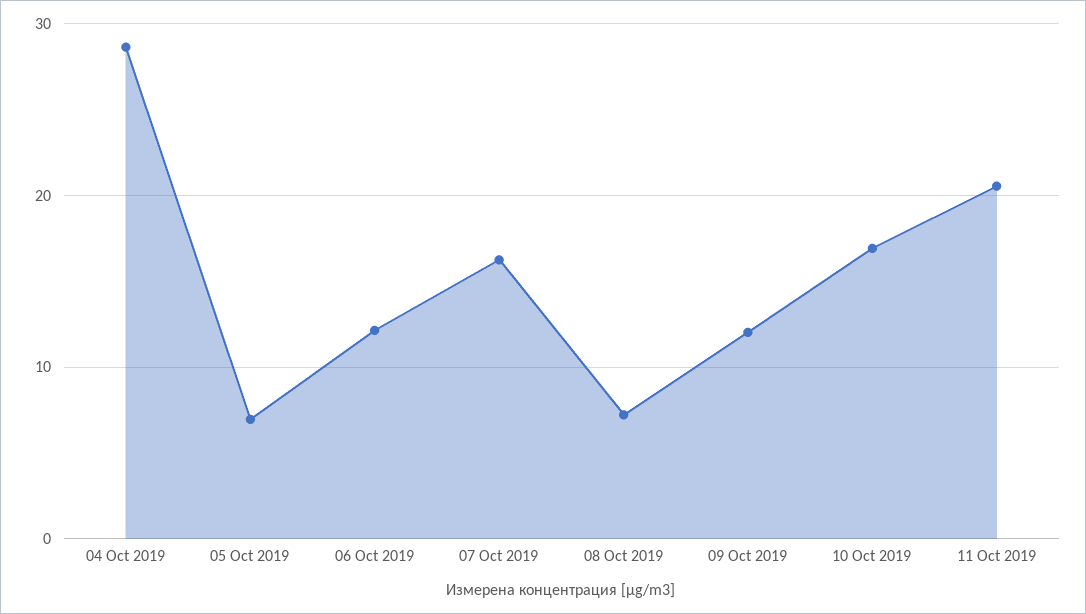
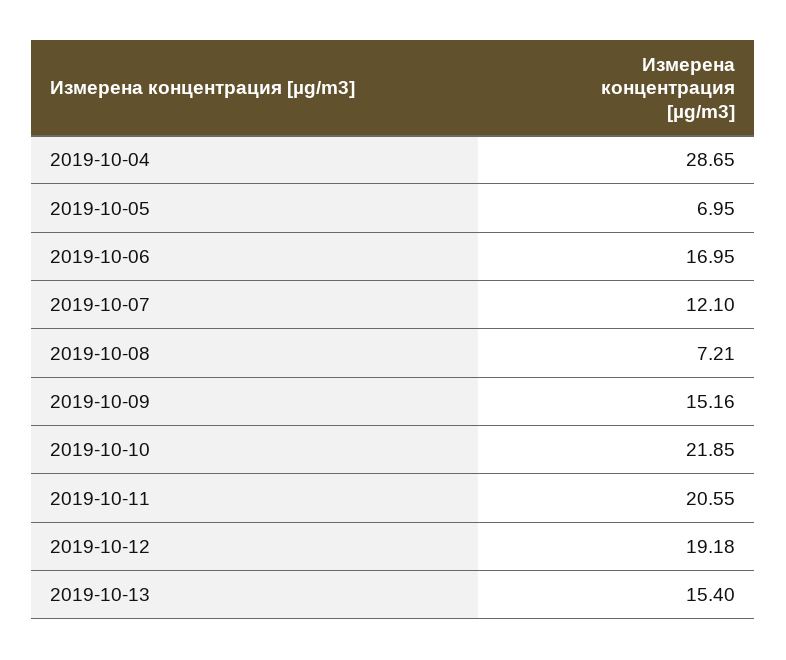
06 Oct 2019: 12 -> 16.95
07 Oct 2019: 16 -> 12.1
09 Oct 2019: 12 -> 15.16
10 Oct 2019: 17 -> 21.85
2019-10-12: none -> 19.18
2019-10-13: none -> 15.4

